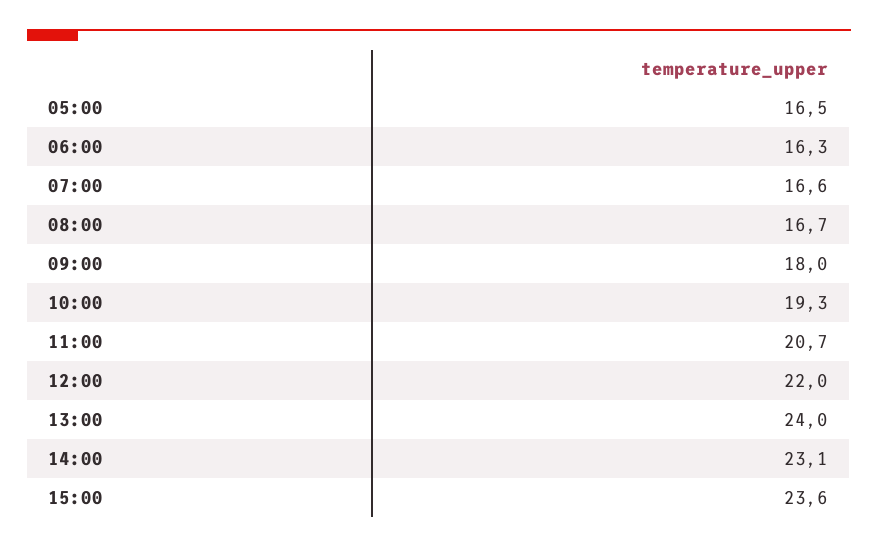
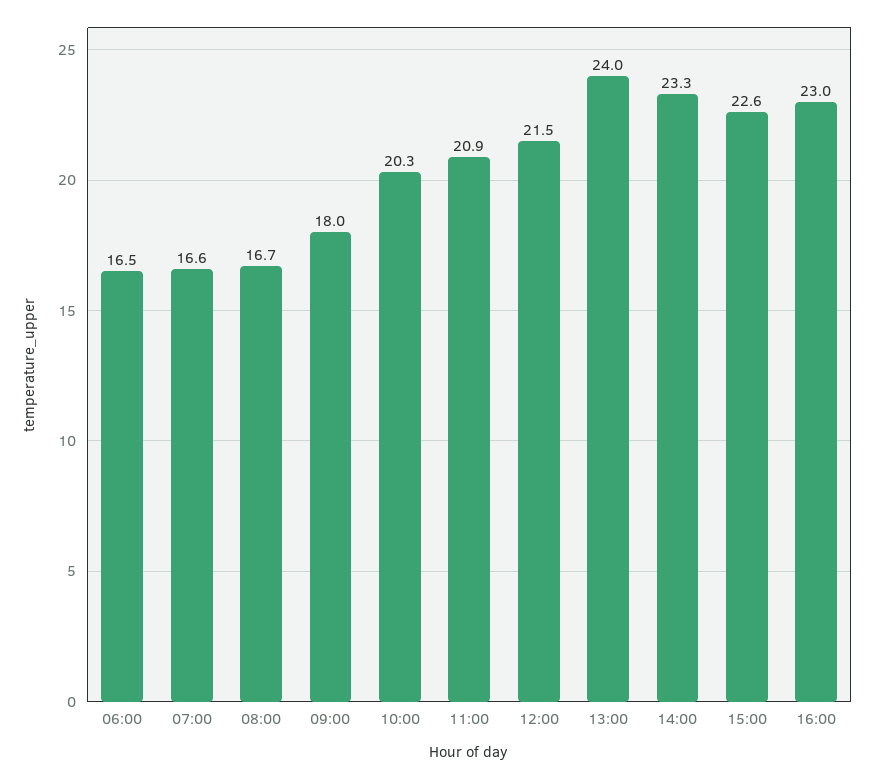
05:00: 16.5 -> none
06:00: 16.3 -> 16.5
10:00: 19.3 -> 20.3
11:00: 20.7 -> 20.9
12:00: 22 -> 21.5
14:00: 23.1 -> 23.3
15:00: 23.6 -> 22.6
16:00: none -> 23

